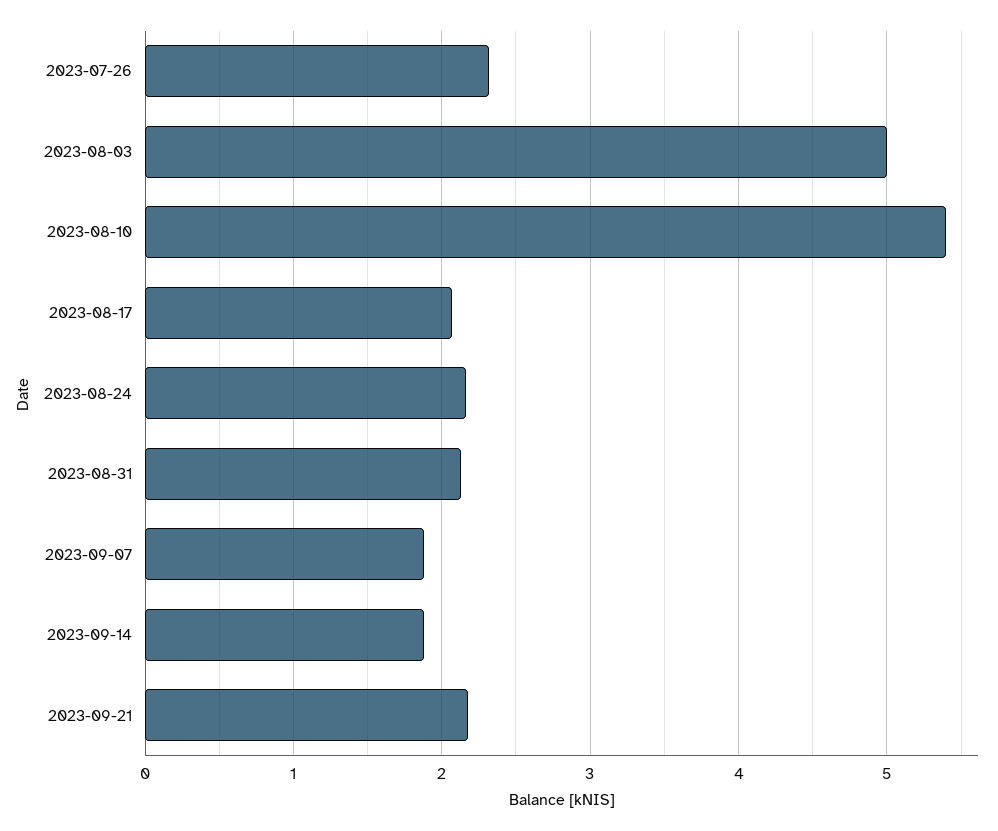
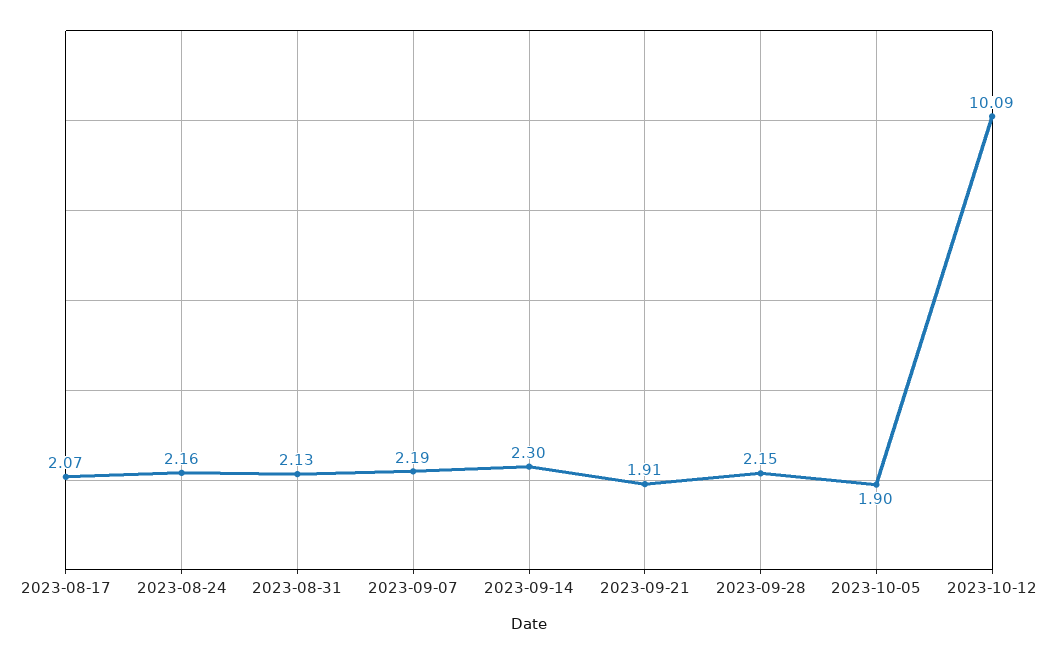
2023-07-26: 2.3 -> none
2023-08-03: 5 -> none
2023-08-10: 5.4 -> none
2023-09-07: 1.9 -> 2.19
2023-09-14: 1.9 -> 2.3
2023-09-21: 2.2 -> 1.91
2023-09-28: none -> 2.15
2023-10-05: none -> 1.9
2023-10-12: none -> 10.09

